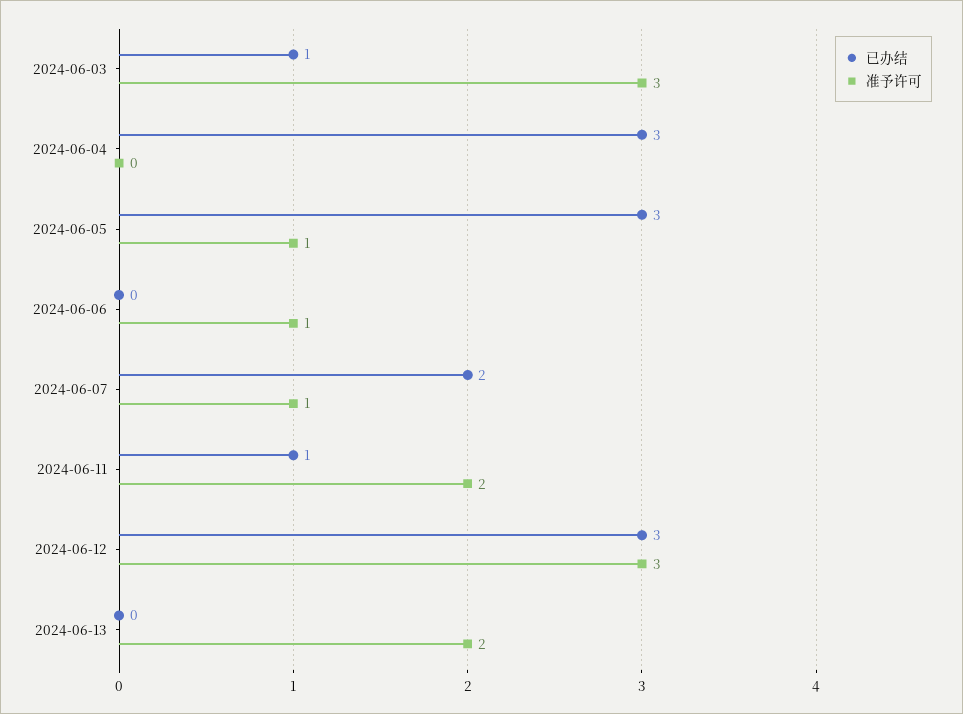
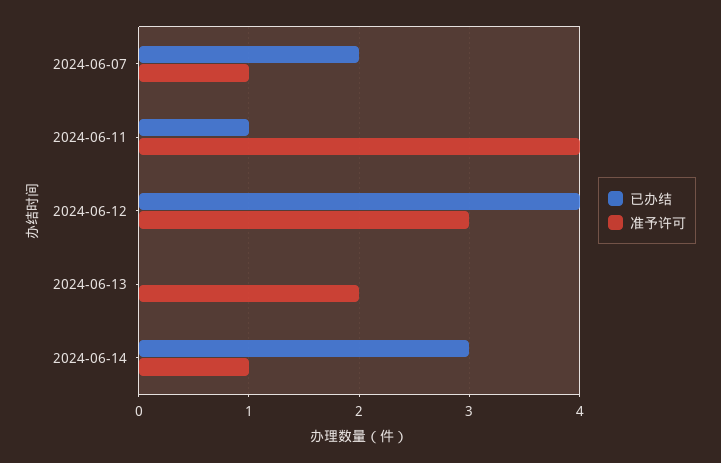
已办结, 2024-06-03: 1 -> none
准予许可, 2024-06-03: 3 -> none
已办结, 2024-06-04: 3 -> none
准予许可, 2024-06-04: 0 -> none
已办结, 2024-06-05: 3 -> none
准予许可, 2024-06-05: 1 -> none
已办结, 2024-06-06: 0 -> none
准予许可, 2024-06-06: 1 -> none
准予许可, 2024-06-11: 2 -> 4
已办结, 2024-06-12: 3 -> 4
已办结, 2024-06-14: none -> 3
准予许可, 2024-06-14: none -> 1

